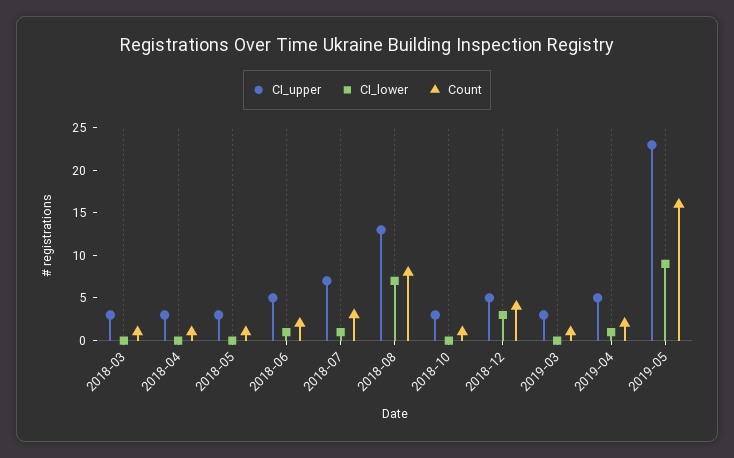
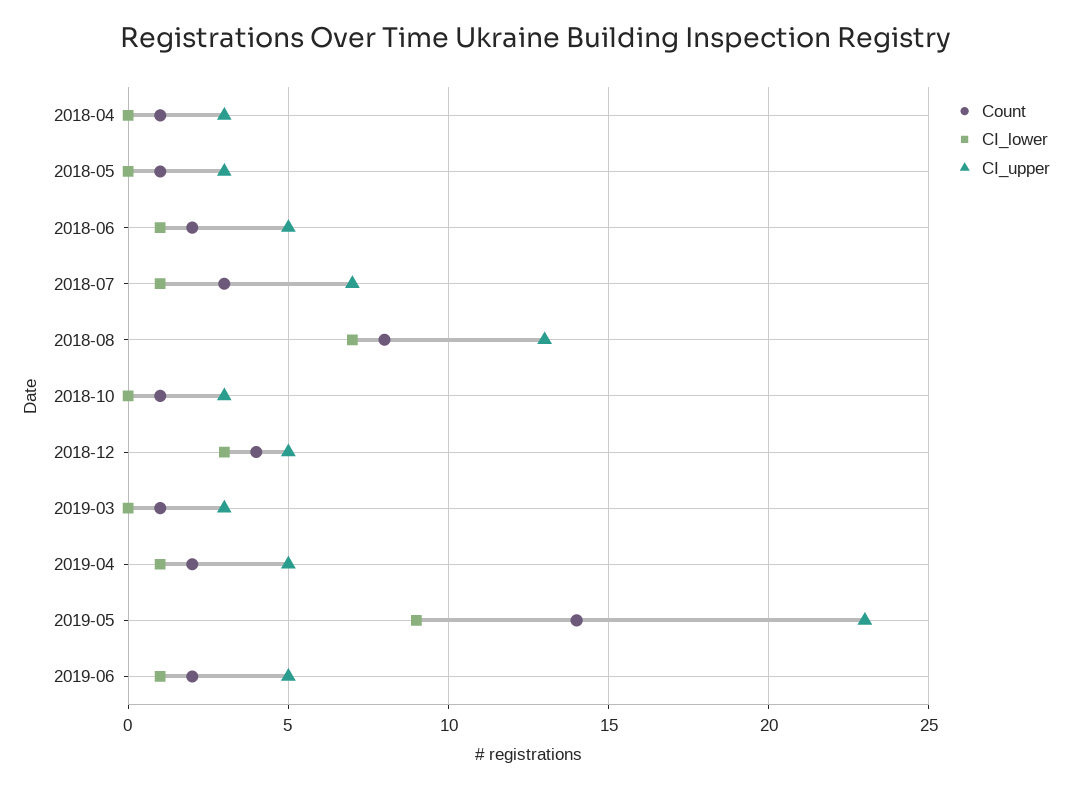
CI_upper, 2018-03: 3 -> none
CI_lower, 2018-03: 0 -> none
Count, 2018-03: 1 -> none
Count, 2019-05: 16 -> 14
Count, 2019-06: none -> 2
CI_lower, 2019-06: none -> 1
CI_upper, 2019-06: none -> 5

